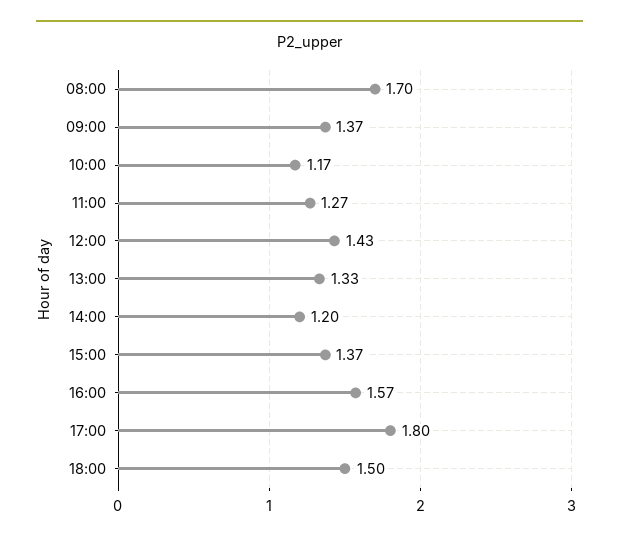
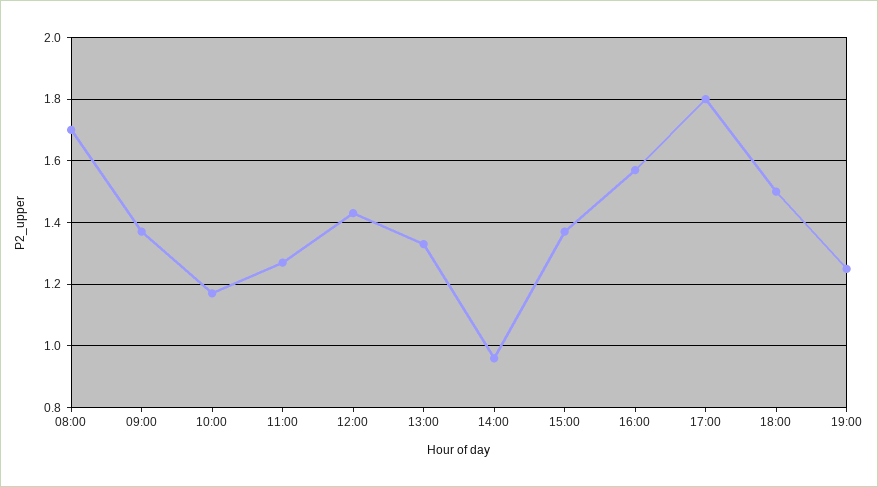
14:00: 1.2 -> 0.95
19:00: none -> 1.25

